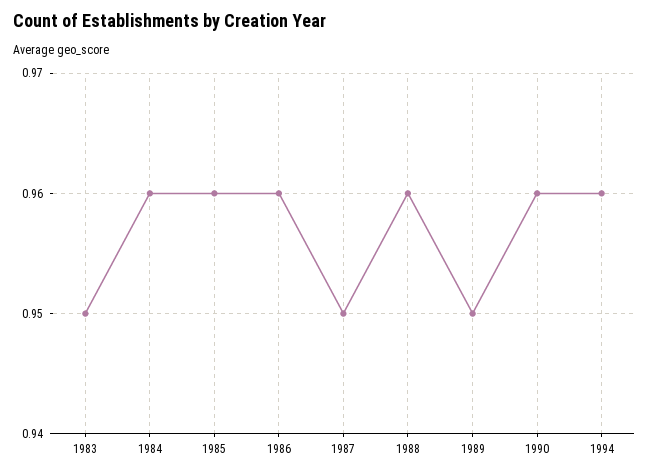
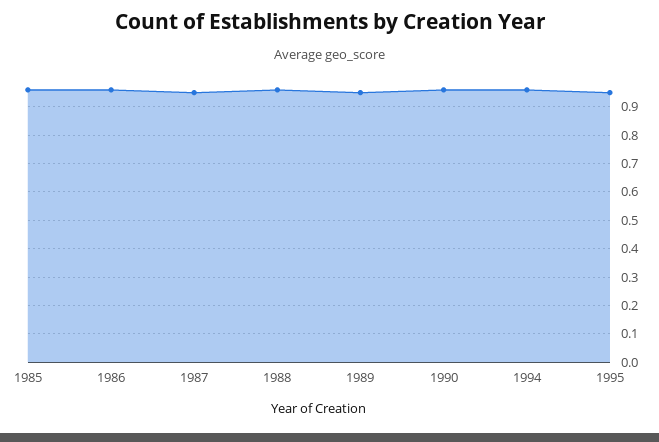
1983: 0.95 -> none
1984: 0.96 -> none
1995: none -> 0.95

